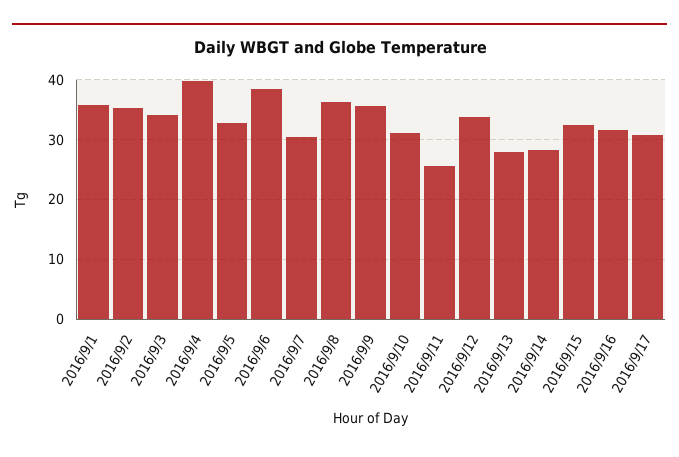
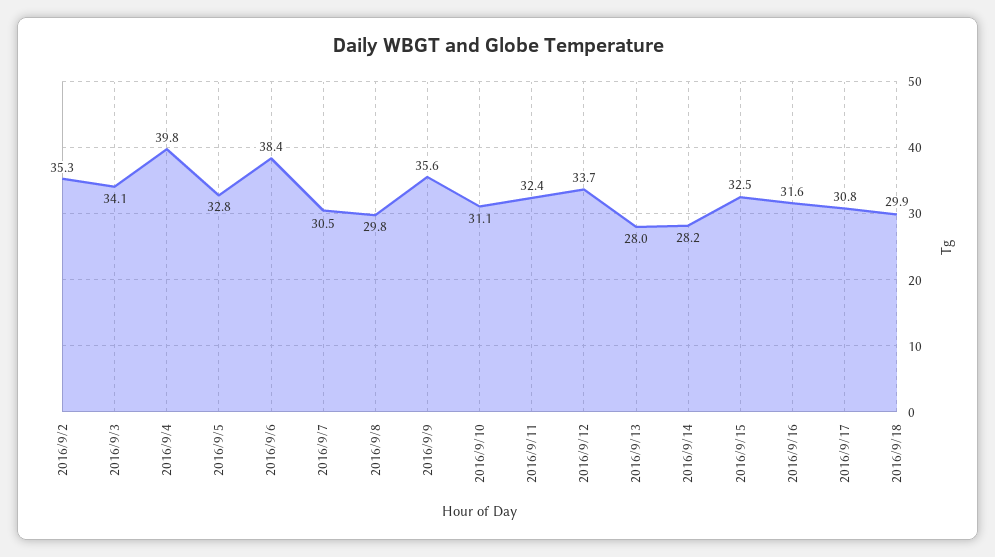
2016/9/1: 36 -> none
2016/9/8: 36 -> 29.8
2016/9/11: 26 -> 32.4
2016/9/18: none -> 29.9

